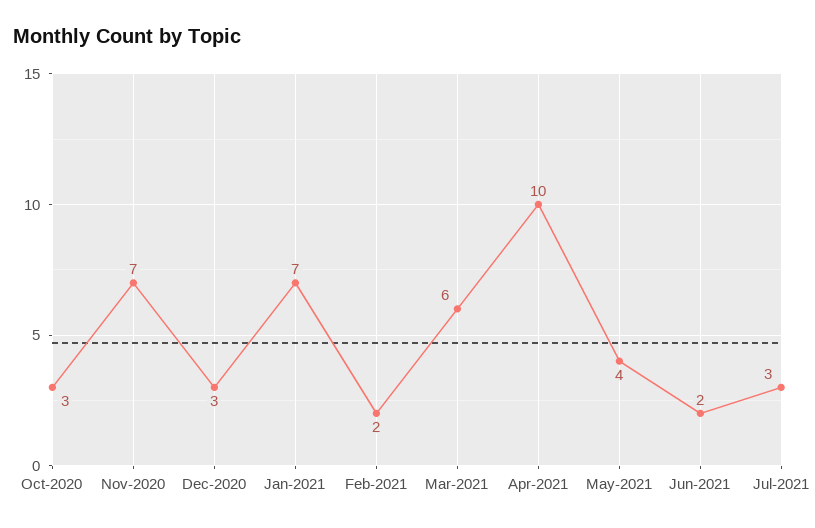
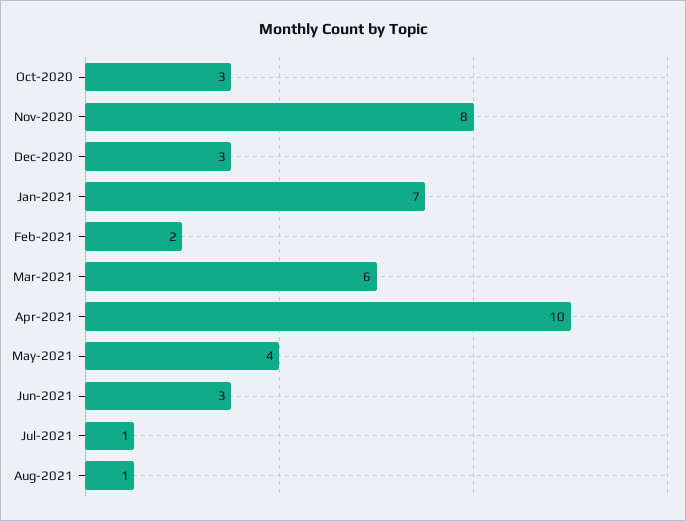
Nov-2020: 7 -> 8
Jun-2021: 2 -> 3
Jul-2021: 3 -> 1
Aug-2021: none -> 1

